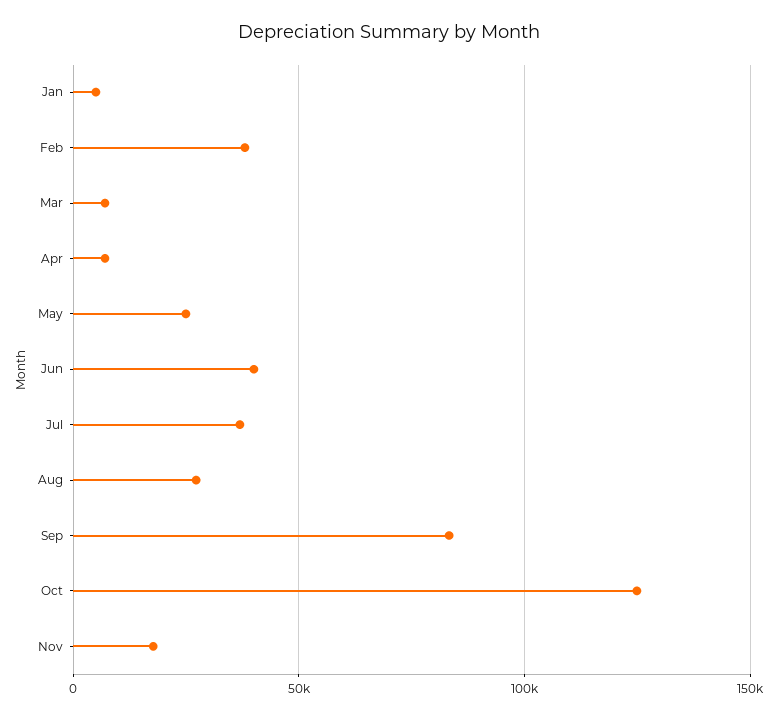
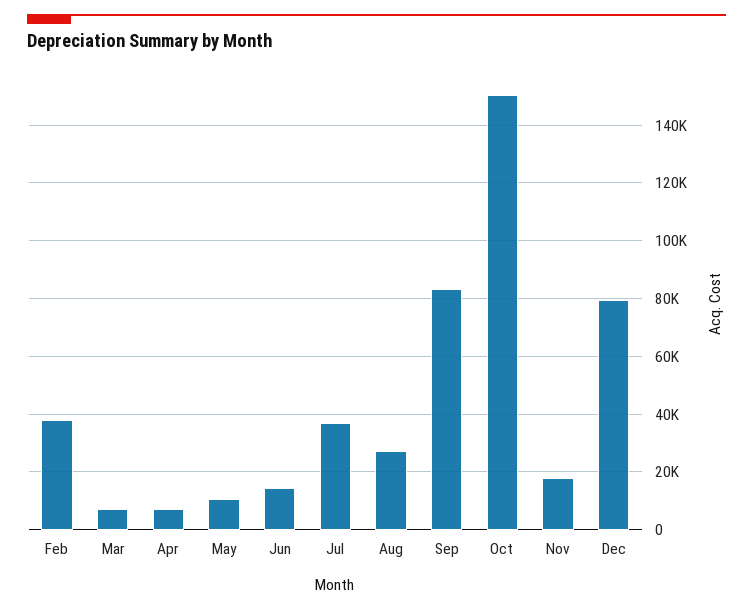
Jan: 5000 -> none
May: 25000 -> 10000
Jun: 40000 -> 15000
Oct: 125000 -> 150000
Dec: none -> 80000

